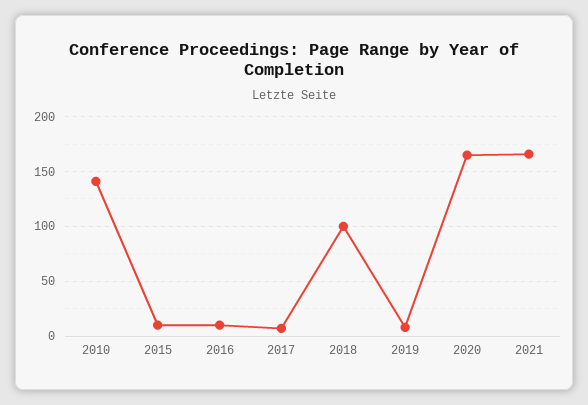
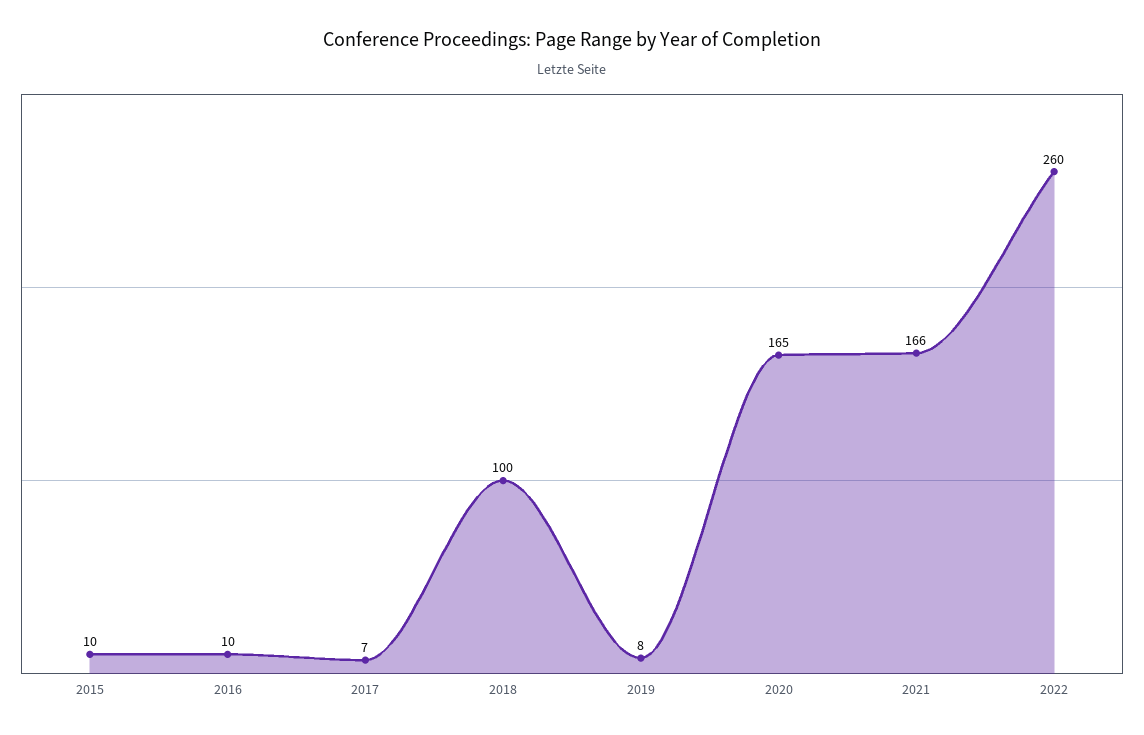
2010: 140 -> none
2022: none -> 260

